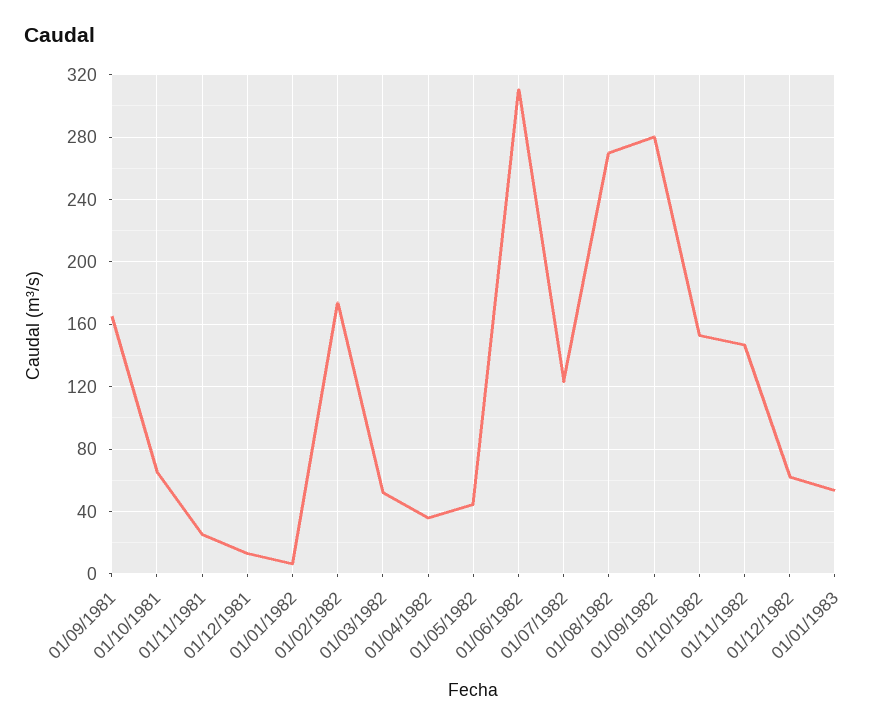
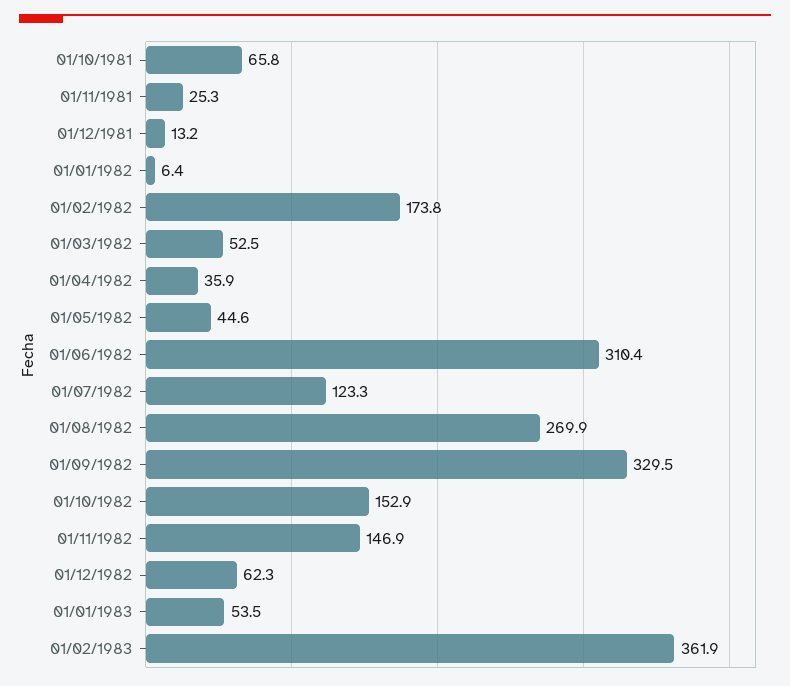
01/09/1981: 165 -> none
01/09/1982: 280 -> 329.5
01/02/1983: none -> 361.9

